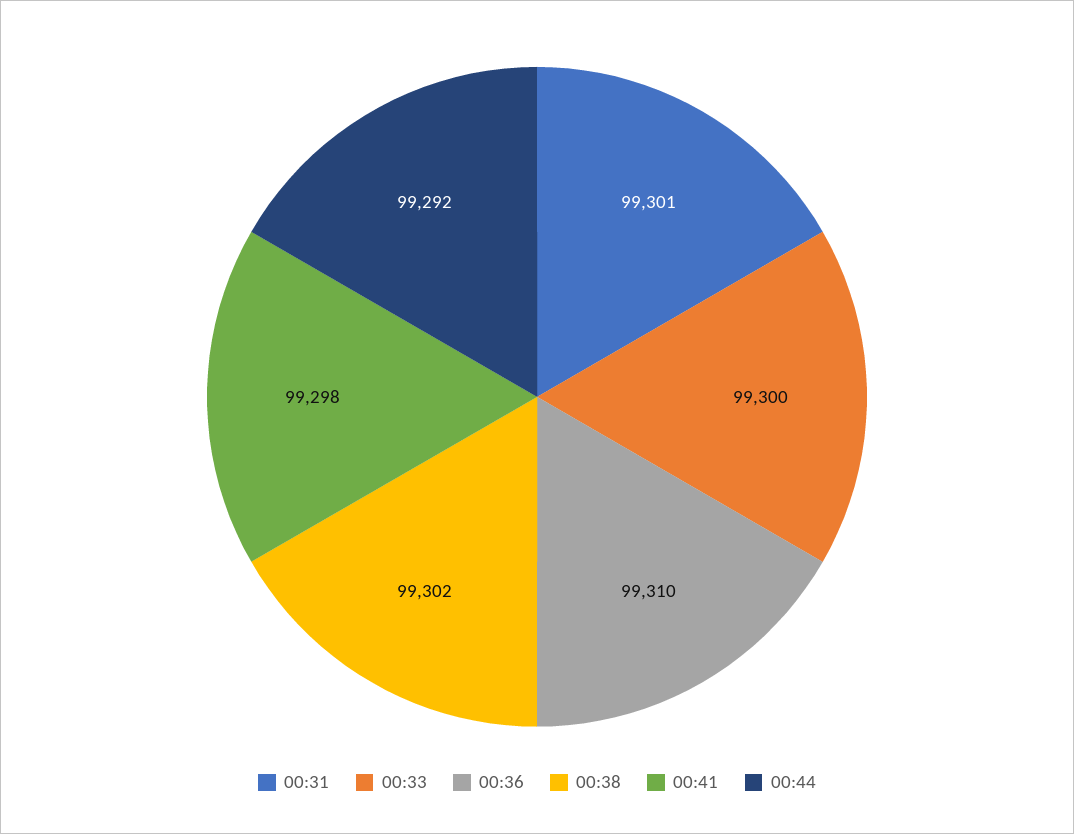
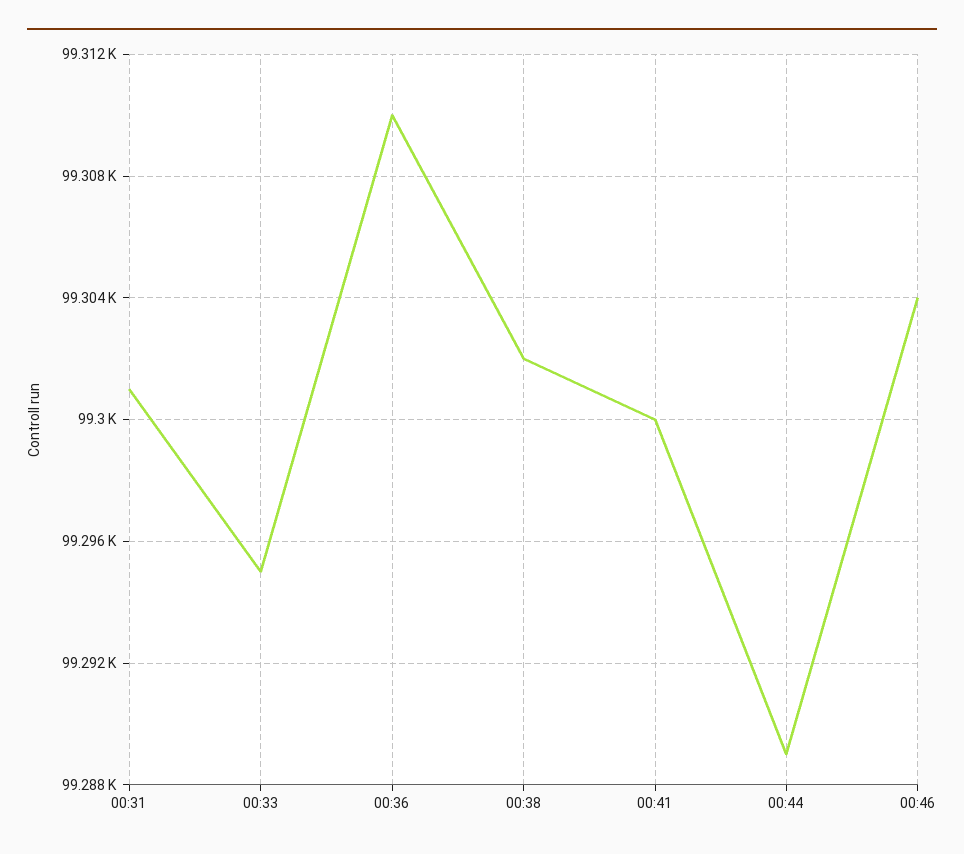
00:33: 99300 -> 99295
00:41: 99298 -> 99300
00:44: 99292 -> 99289
00:46: none -> 99304

